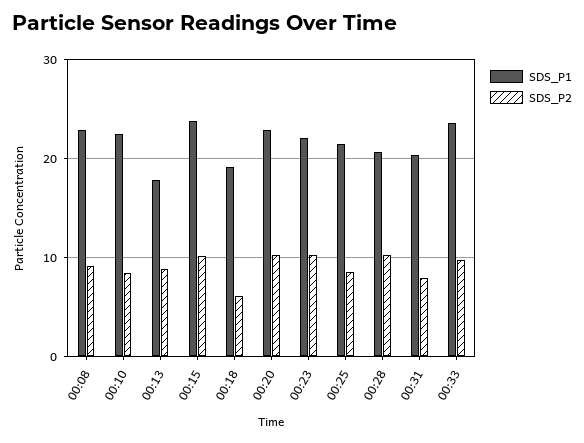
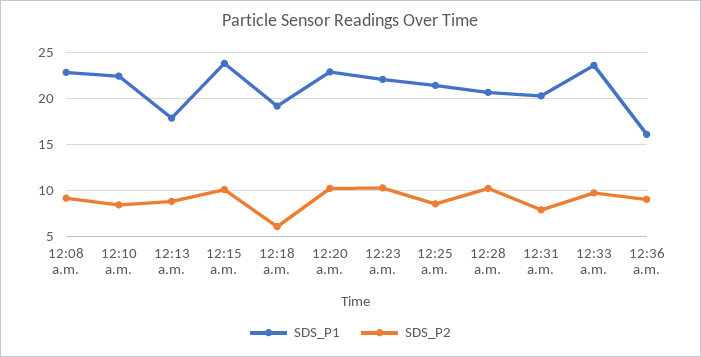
SDS_P1, 12:36 a.m.: none -> 16
SDS_P2, 12:36 a.m.: none -> 9

